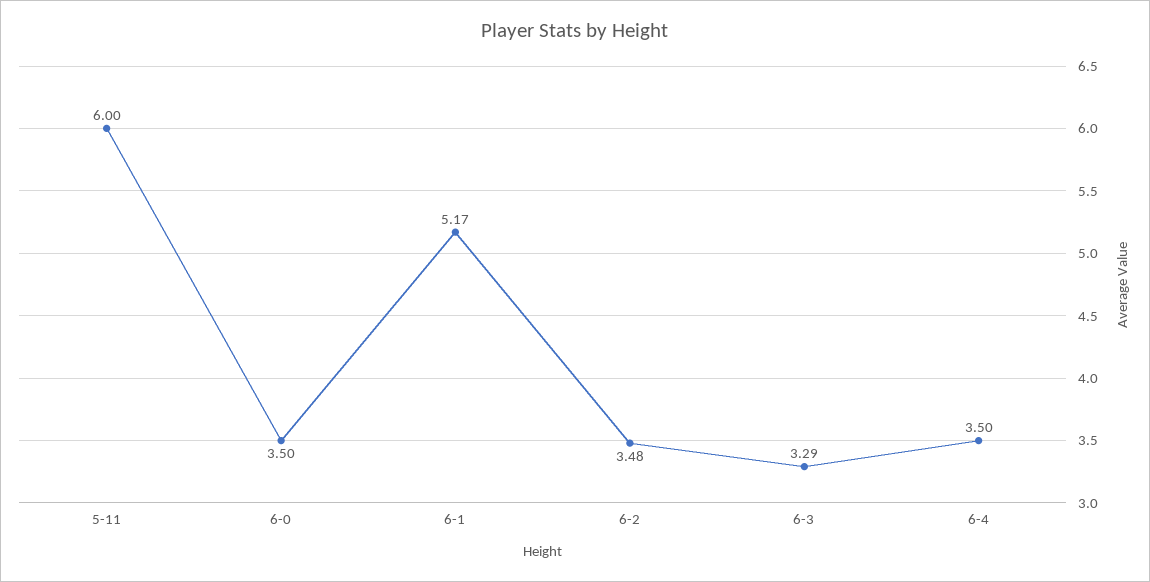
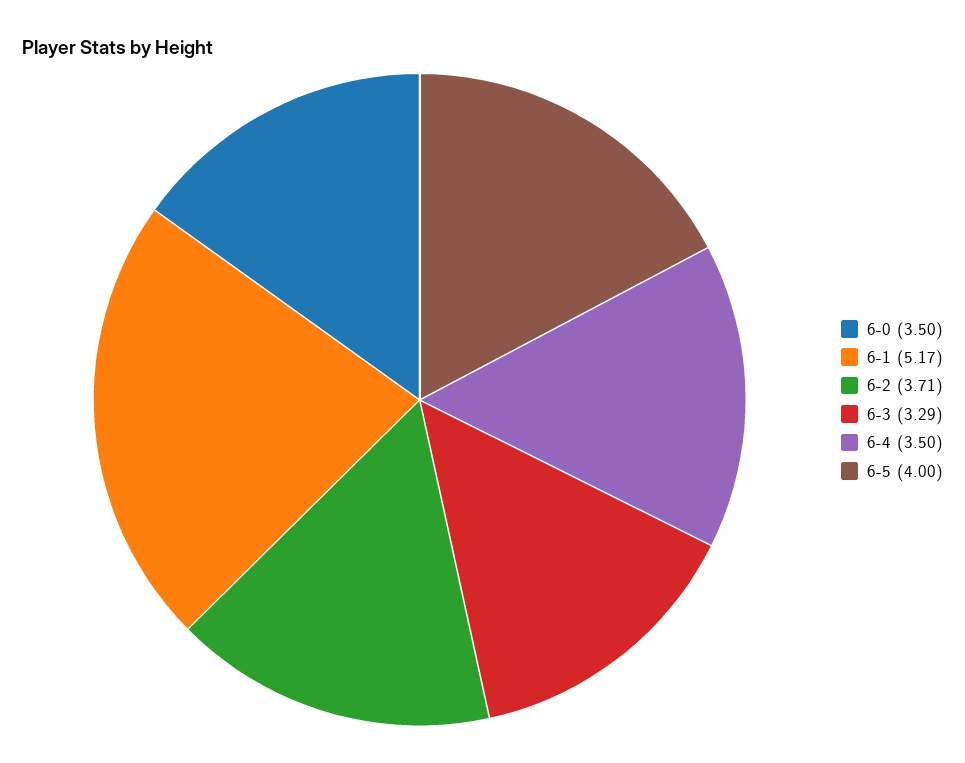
5-11: 6 -> none
6-2: 3.48 -> 3.71
6-5: none -> 4

